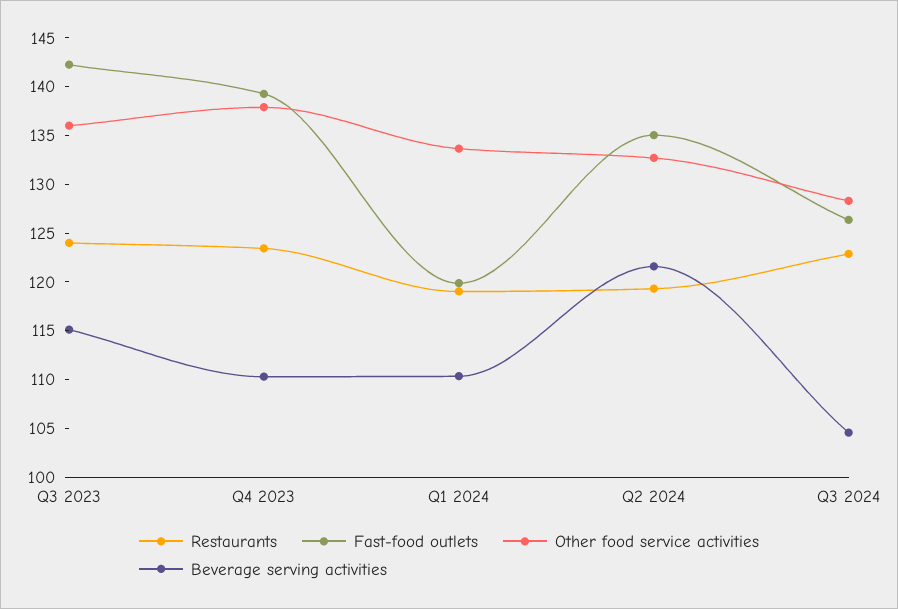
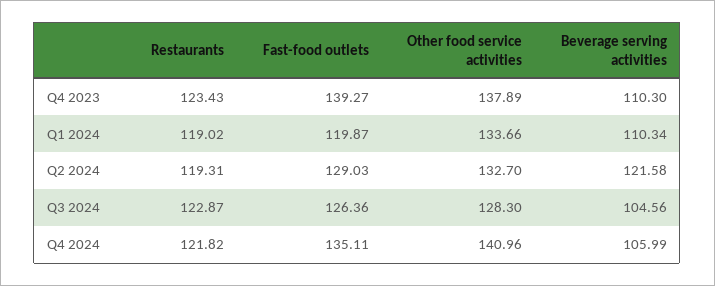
Restaurants, Q3 2023: 124 -> none
Fast-food outlets, Q3 2023: 142 -> none
Other food service activities, Q3 2023: 136 -> none
Beverage serving activities, Q3 2023: 115 -> none
Fast-food outlets, Q2 2024: 135 -> 129.03
Restaurants, Q4 2024: none -> 121.82
Fast-food outlets, Q4 2024: none -> 135.11
Other food service activities, Q4 2024: none -> 140.96
Beverage serving activities, Q4 2024: none -> 105.99

